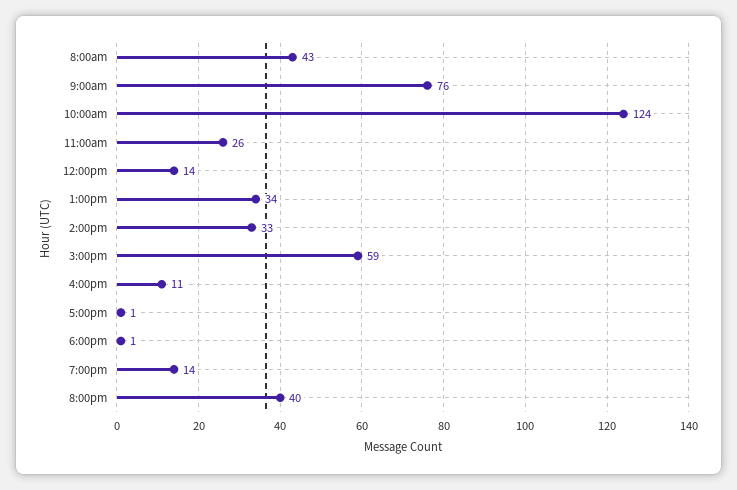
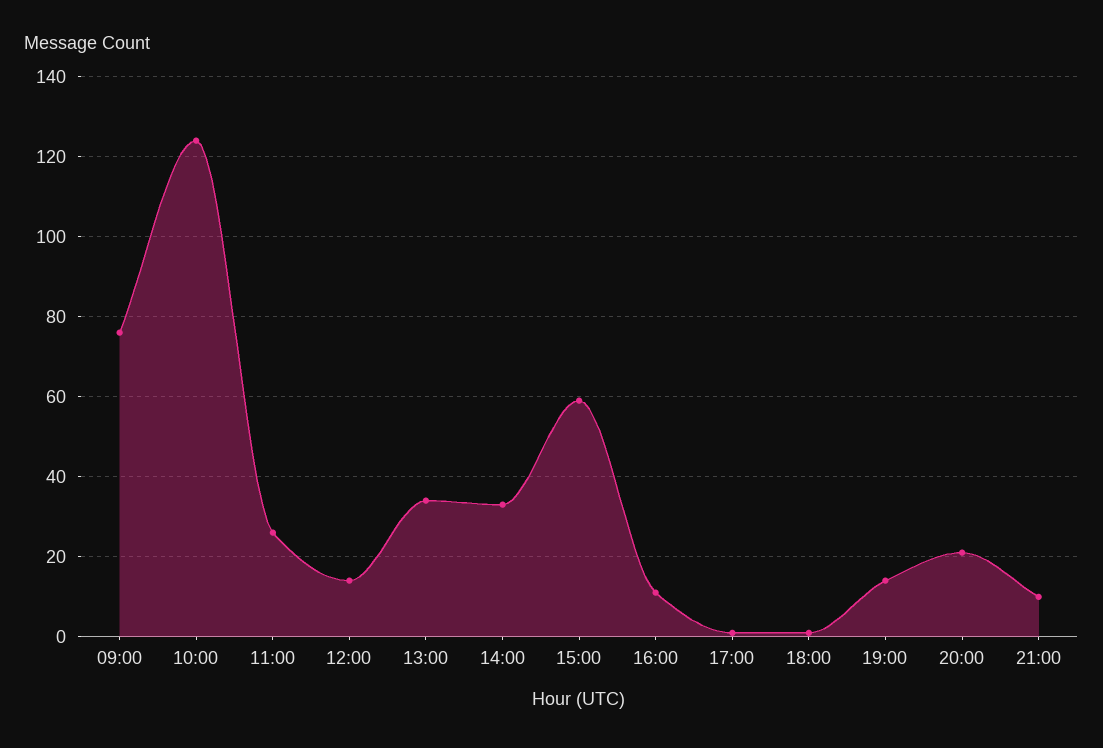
8:00am: 43 -> none
8:00pm: 40 -> 20
21:00: none -> 10

